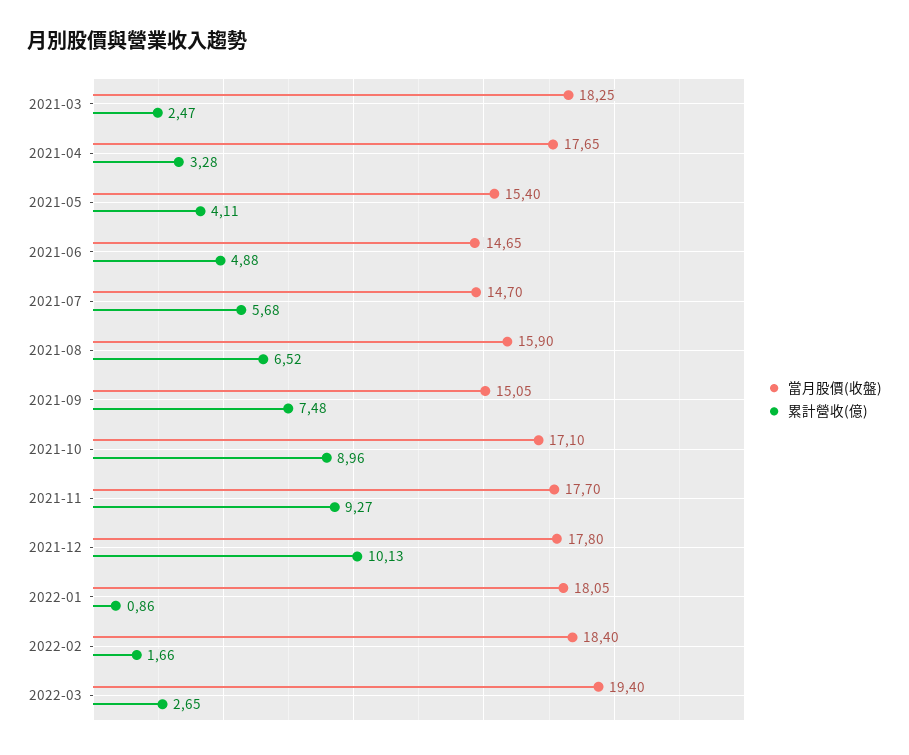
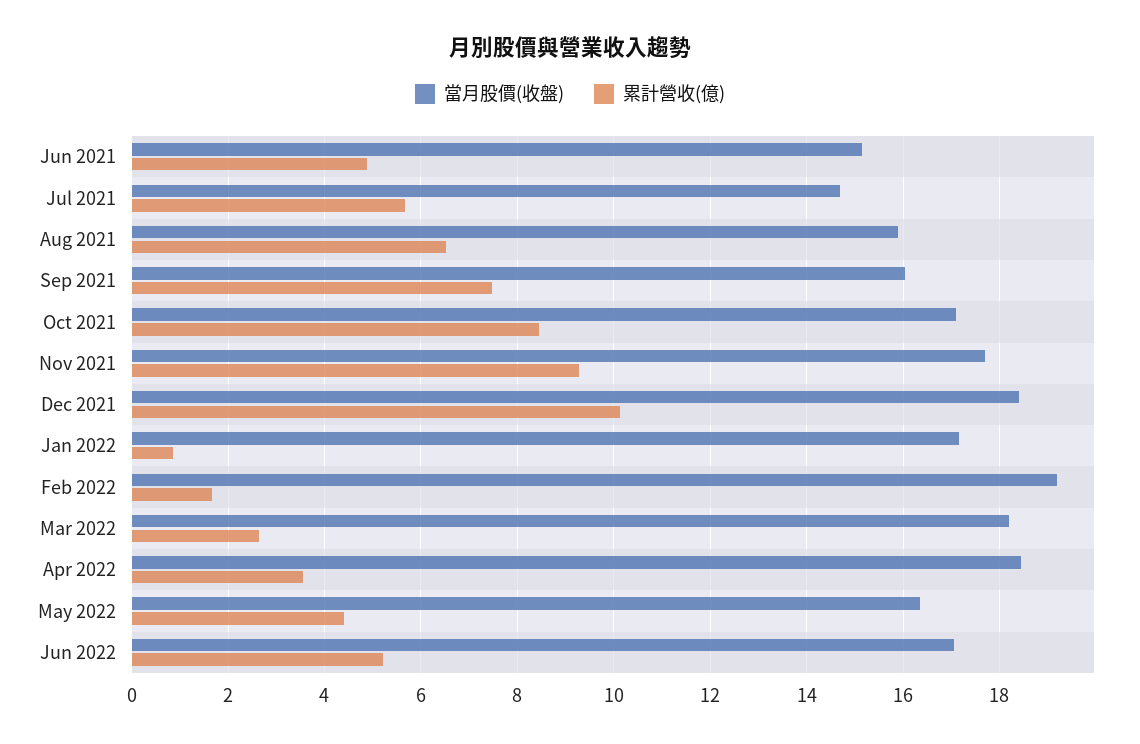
當月股價(收盤), 2021-03: 18.25 -> none
累計營收(億), 2021-03: 2.47 -> none
當月股價(收盤), 2021-04: 17.65 -> none
累計營收(億), 2021-04: 3.28 -> none
當月股價(收盤), 2021-05: 15.4 -> none
累計營收(億), 2021-05: 4.11 -> none
當月股價(收盤), 2021-06: 14.65 -> 15.2
當月股價(收盤), 2021-09: 15.05 -> 16
累計營收(億), 2021-10: 8.96 -> 8.4
當月股價(收盤), 2021-12: 17.8 -> 18.4
當月股價(收盤), 2022-01: 18.05 -> 17.2
當月股價(收盤), 2022-02: 18.4 -> 19.2
當月股價(收盤), 2022-03: 19.4 -> 18.2
當月股價(收盤), Apr 2022: none -> 18.4
累計營收(億), Apr 2022: none -> 3.6
當月股價(收盤), May 2022: none -> 16.4
累計營收(億), May 2022: none -> 4.4
當月股價(收盤), Jun 2022: none -> 17
累計營收(億), Jun 2022: none -> 5.2

